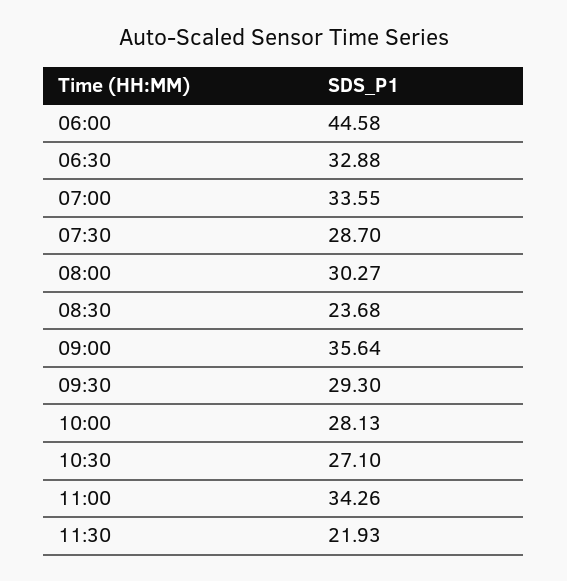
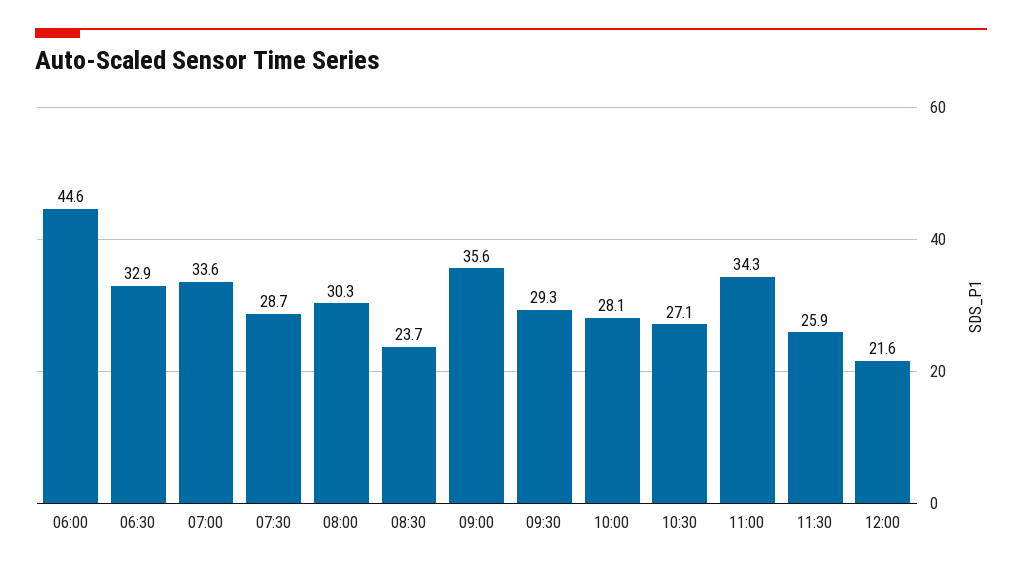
11:30: 21.93 -> 25.9
12:00: none -> 21.6

